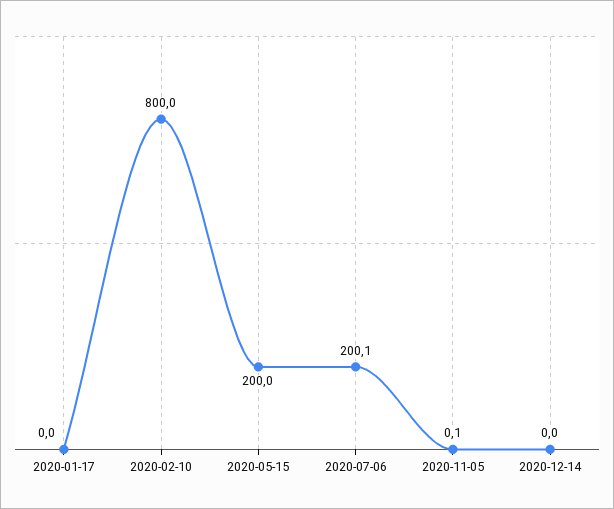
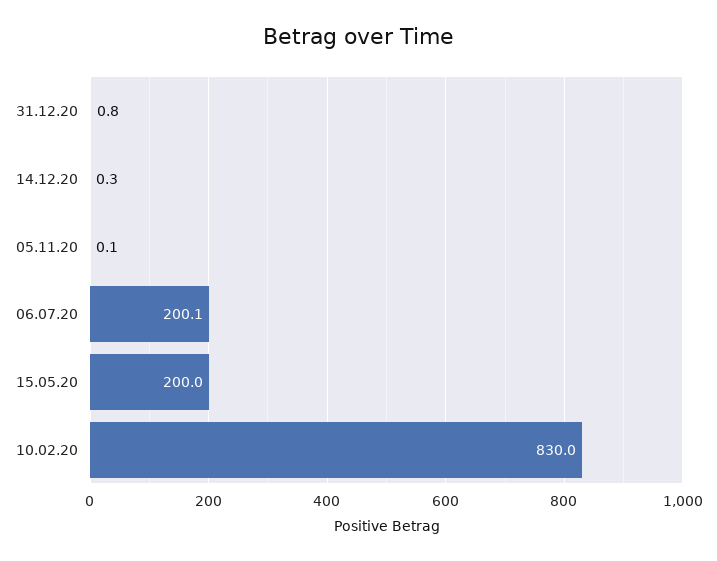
2020-01-17: 0 -> none
2020-02-10: 800 -> 830
2020-12-14: 0 -> 0.3
31.12.20: none -> 0.8

